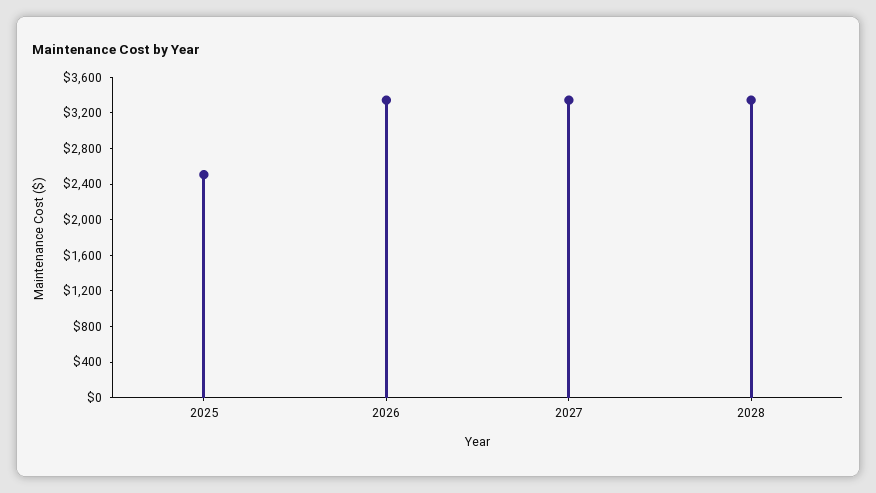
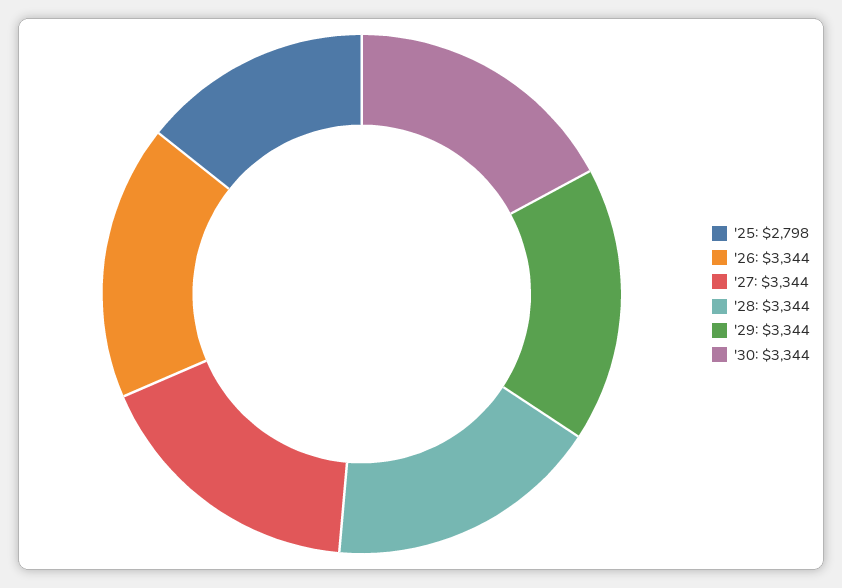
2025: 2500 -> 2798
'29: none -> 3344
'30: none -> 3344

